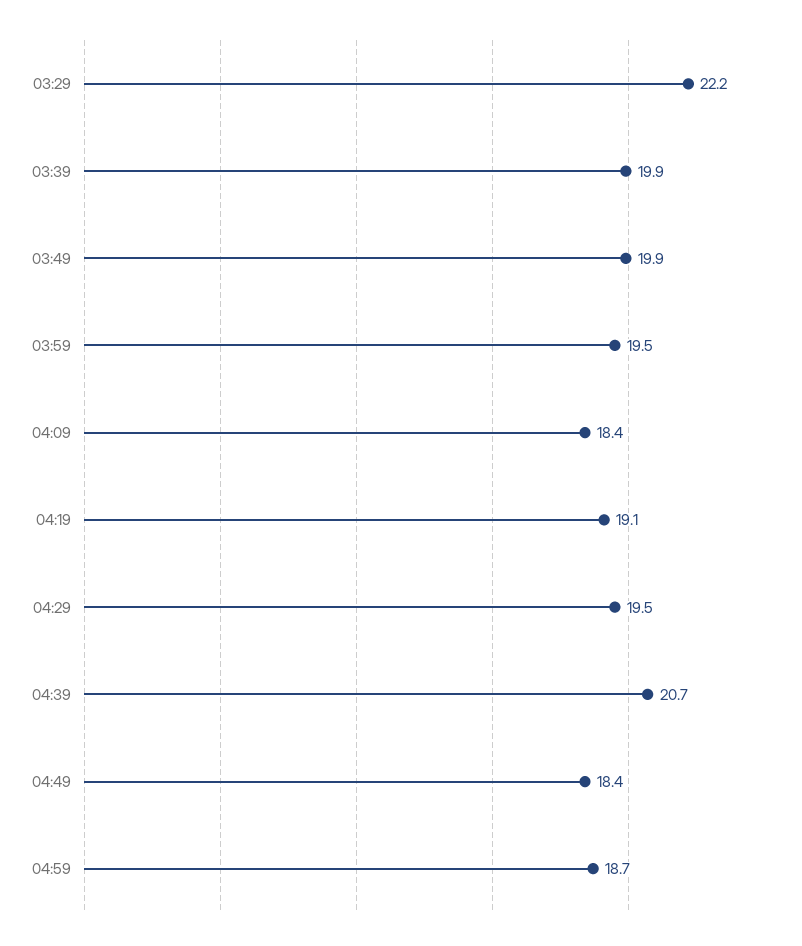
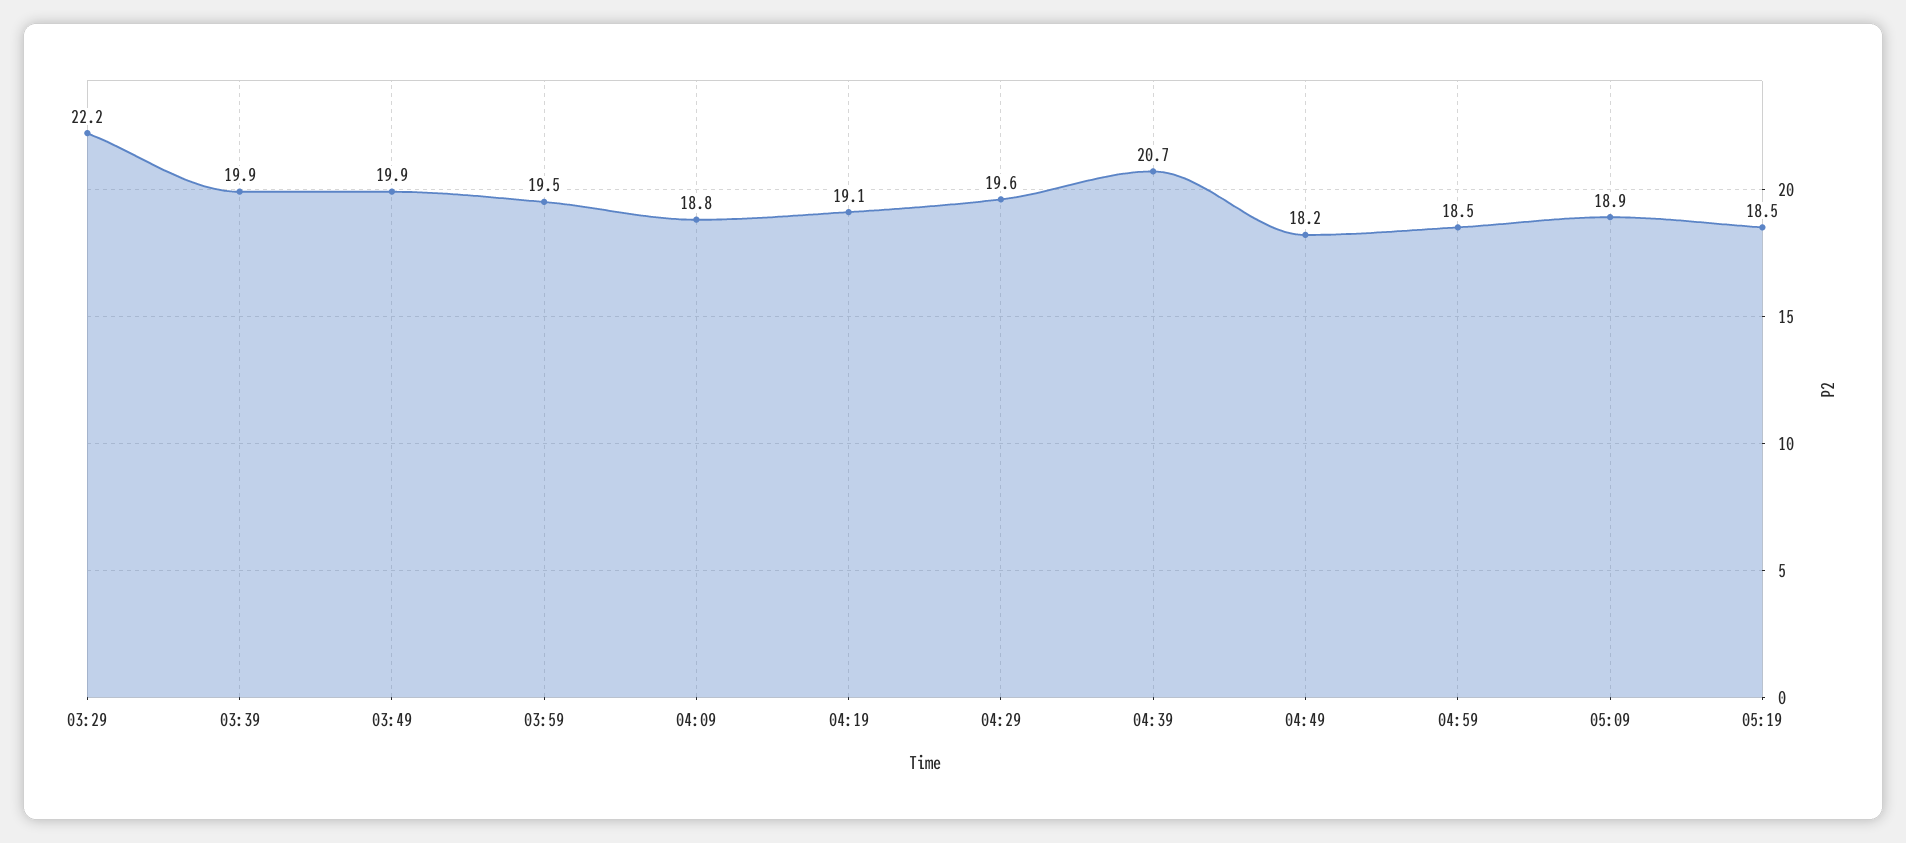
04:09: 18.4 -> 18.8
04:29: 19.5 -> 19.6
04:49: 18.4 -> 18.2
04:59: 18.7 -> 18.5
05:09: none -> 18.9
05:19: none -> 18.5

